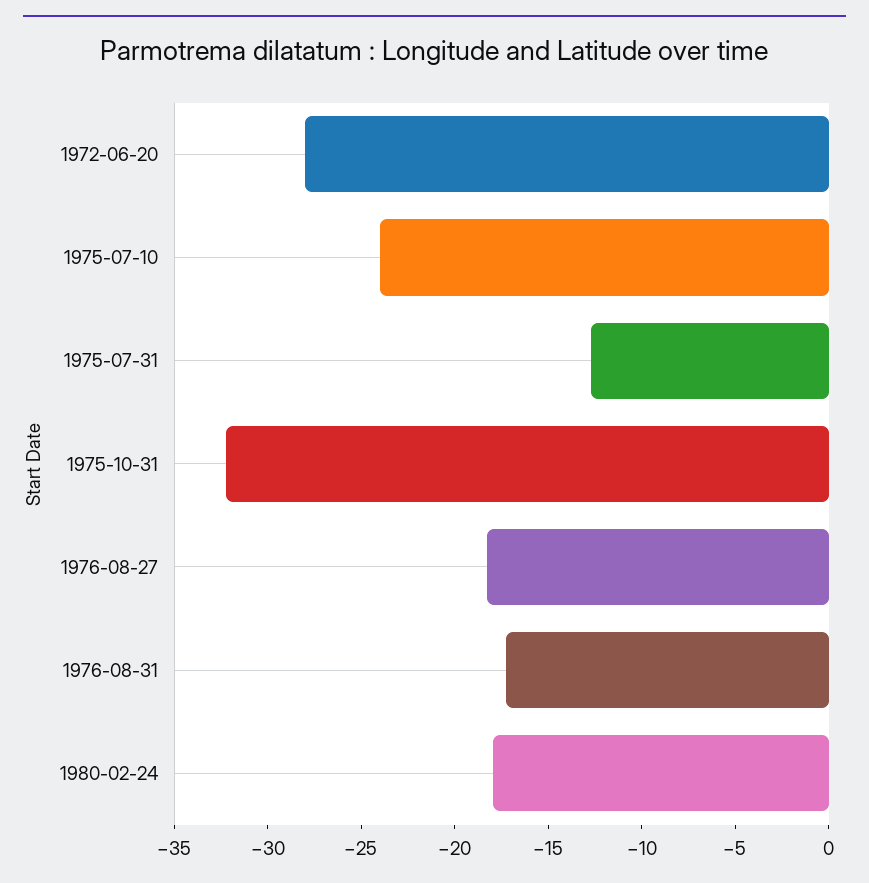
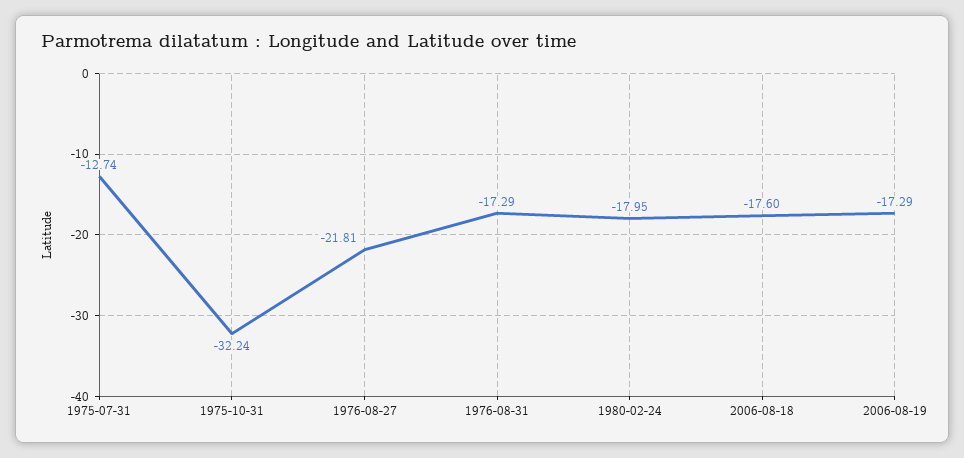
1972-06-20: -28 -> none
1975-07-10: -24 -> none
1976-08-27: -18 -> -21.81
2006-08-18: none -> -17.6
2006-08-19: none -> -17.29

